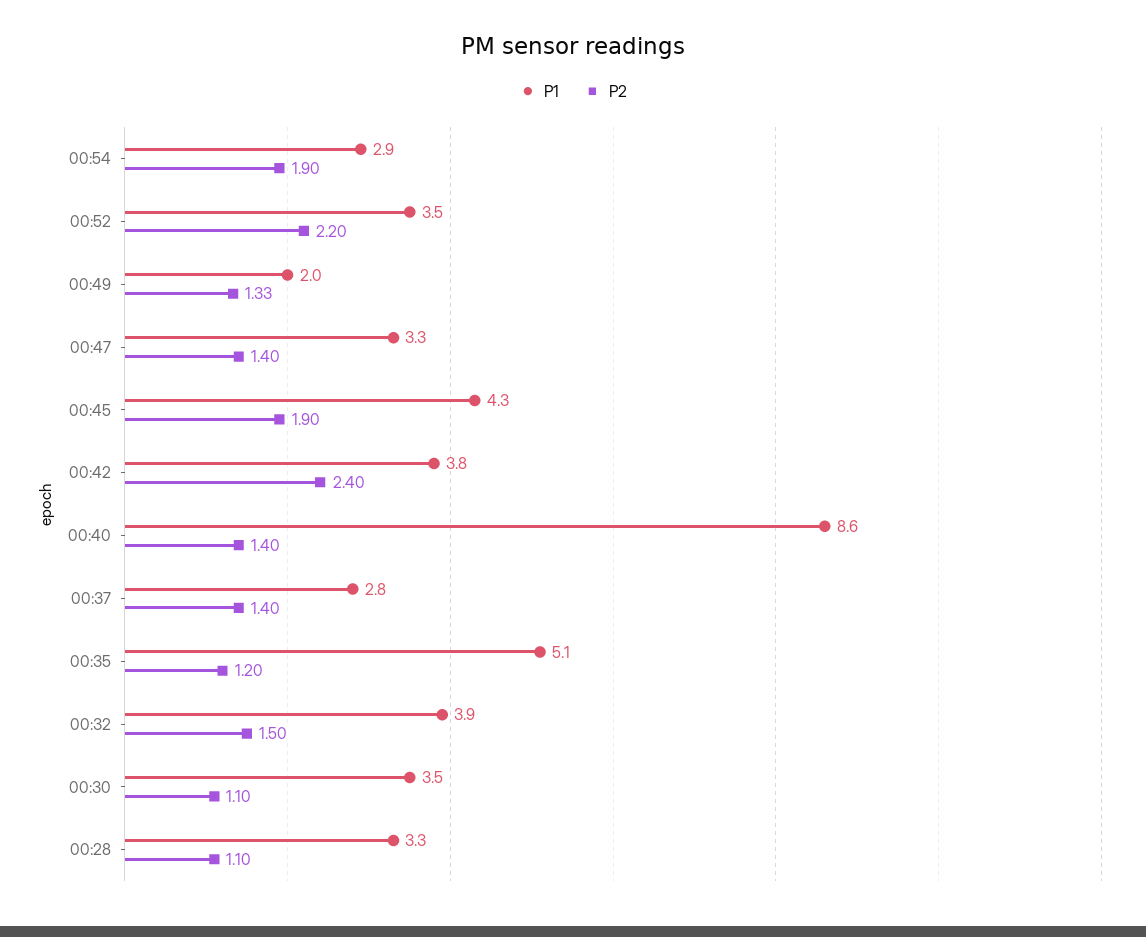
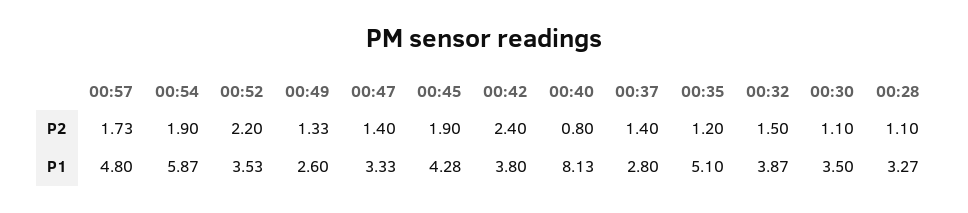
P1, 00:54: 2.9 -> 5.87
P1, 00:49: 2 -> 2.6
P1, 00:40: 8.6 -> 8.13
P2, 00:40: 1.4 -> 0.8
P2, 00:57: none -> 1.73
P1, 00:57: none -> 4.8

